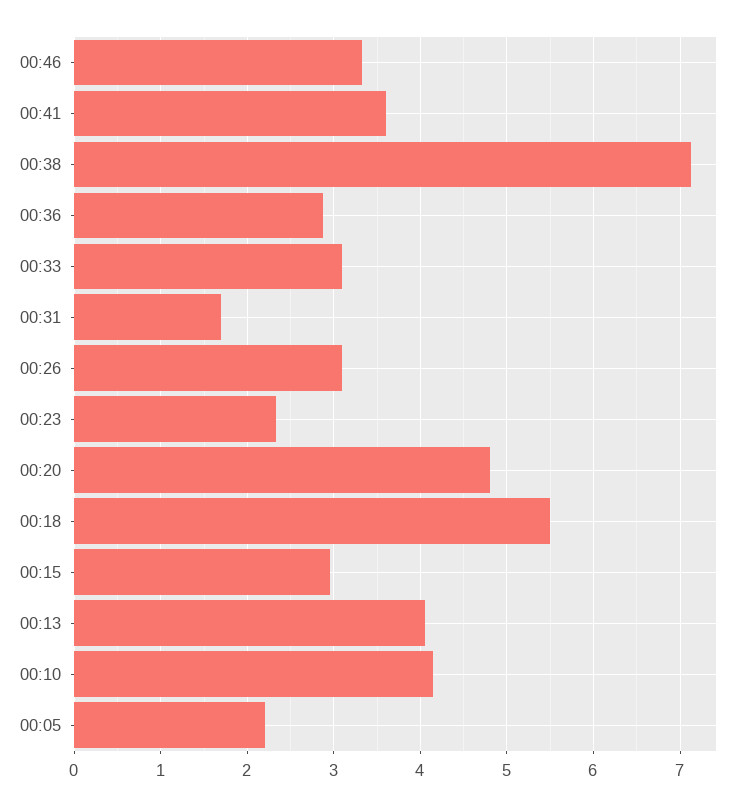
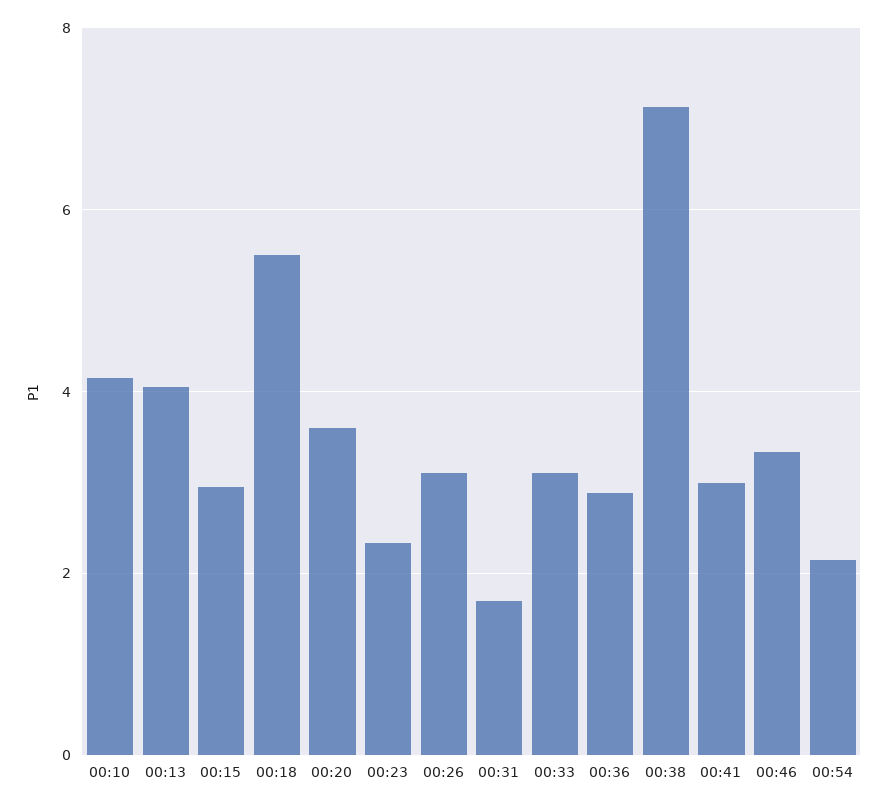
00:41: 3.6 -> 3
00:20: 4.8 -> 3.6
00:05: 2.2 -> none
00:54: none -> 2.2

